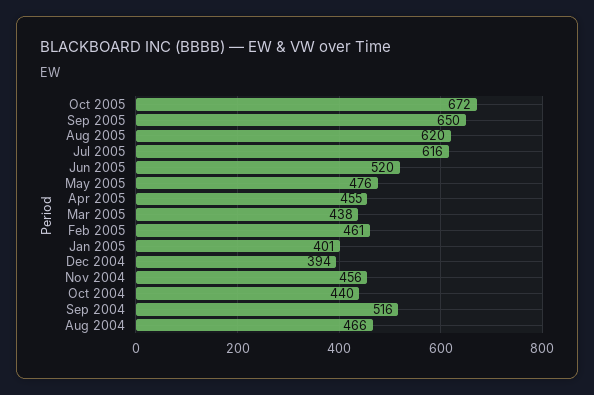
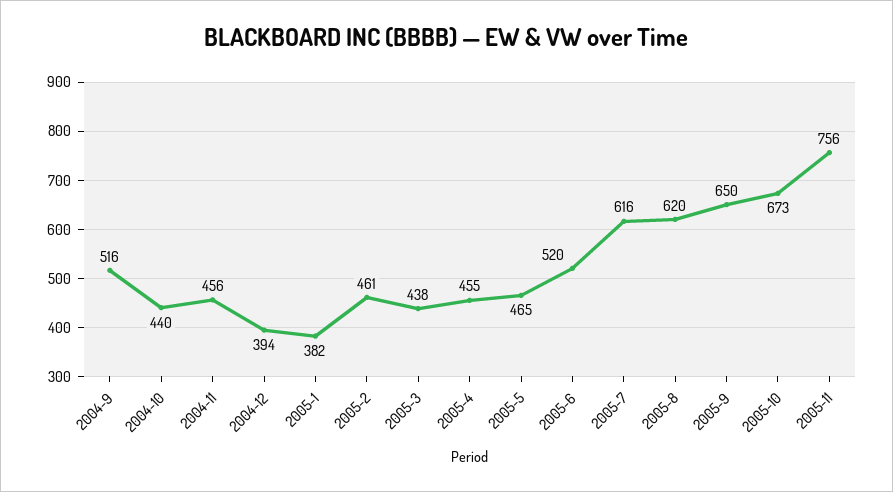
Oct 2005: 672 -> 673
May 2005: 476 -> 465
Jan 2005: 401 -> 382
Aug 2004: 466 -> none
2005-11: none -> 756

